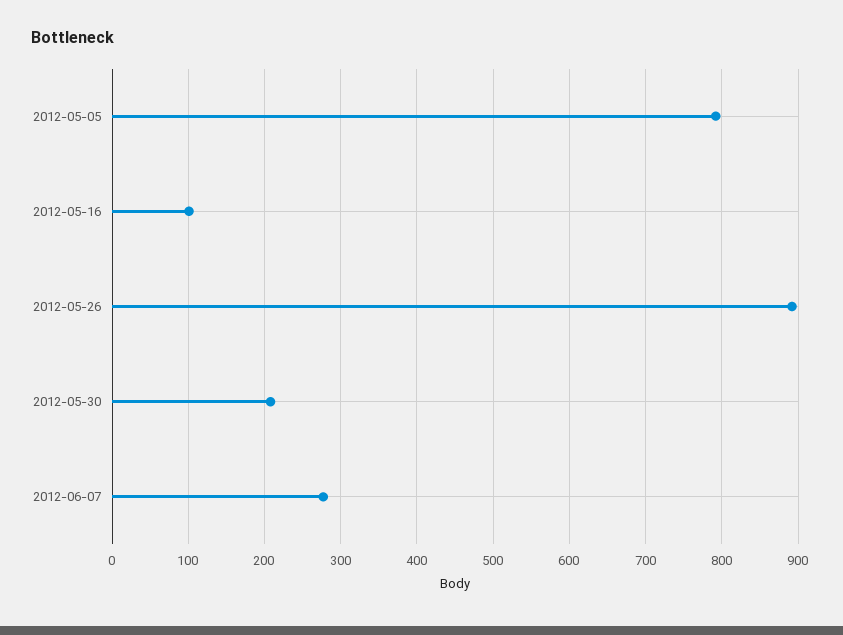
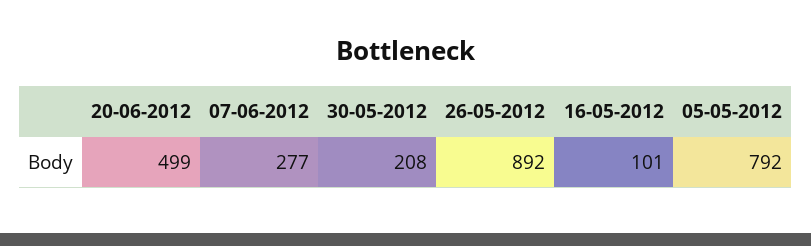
20-06-2012: none -> 499

